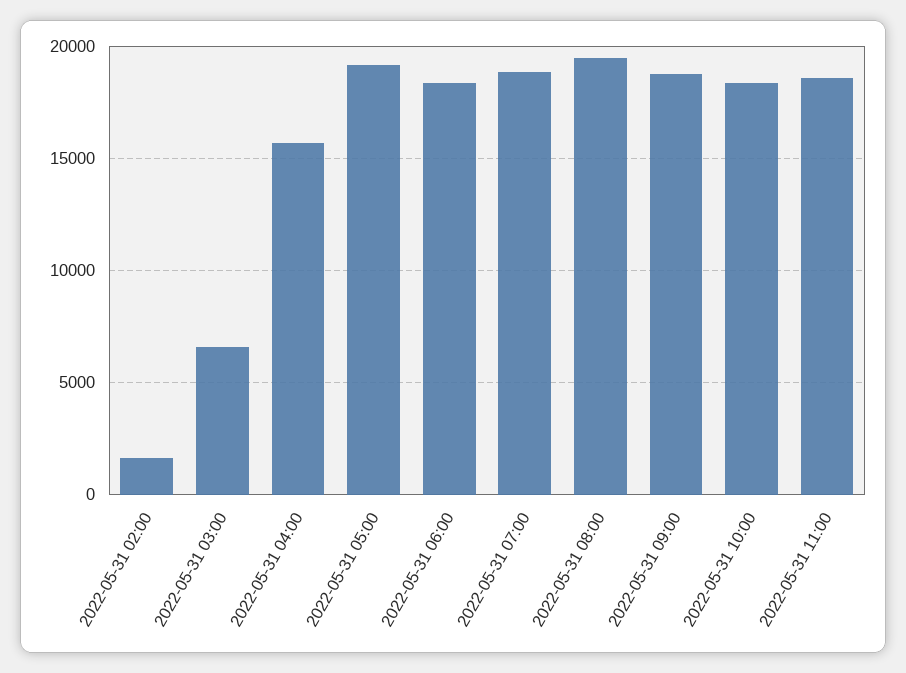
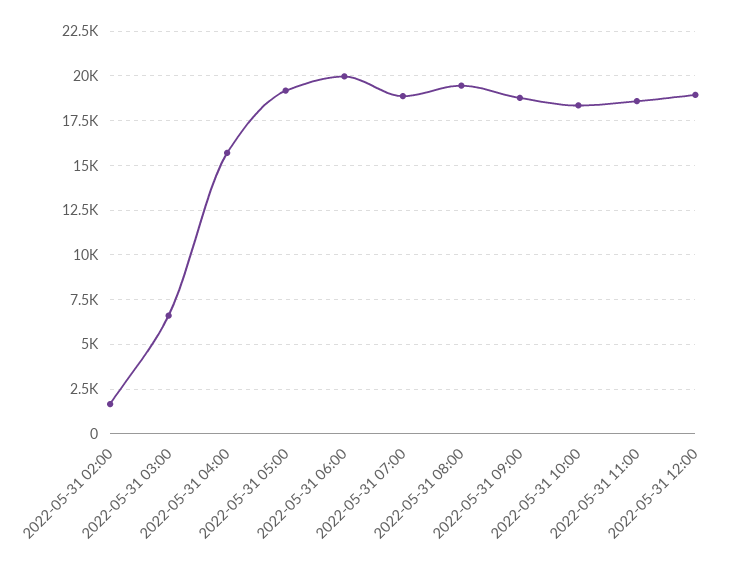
2022-05-31 06:00: 18500 -> 20000
2022-05-31 12:00: none -> 19000

